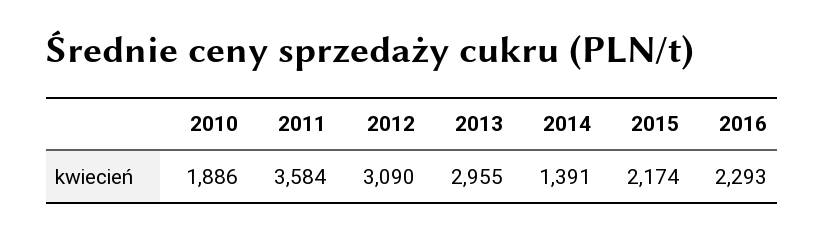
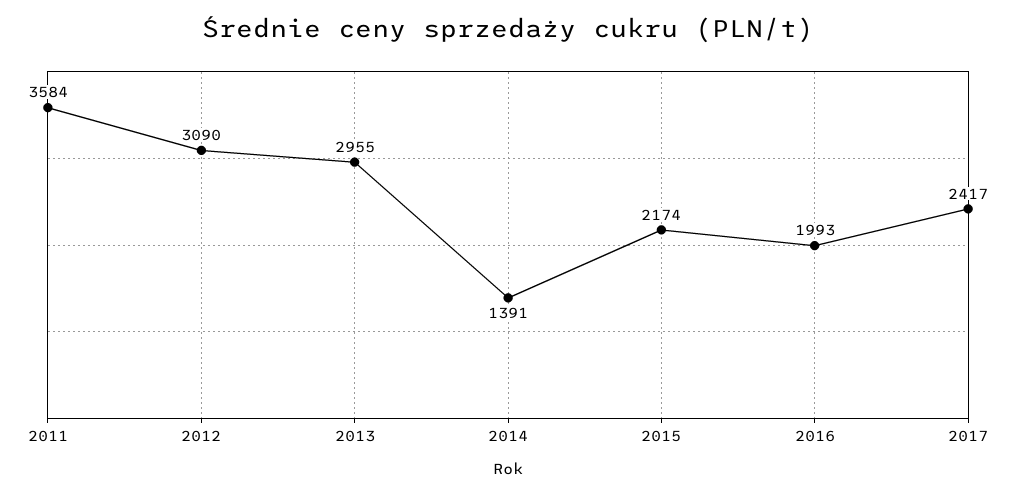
2010: 1886 -> none
2016: 2293 -> 1993
2017: none -> 2417

